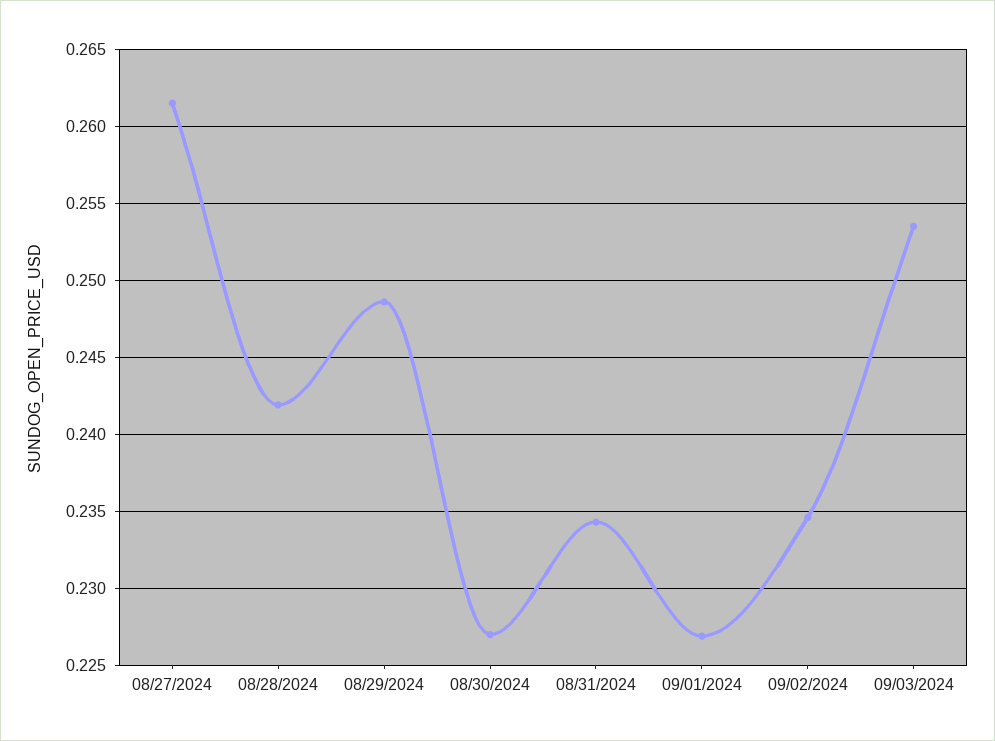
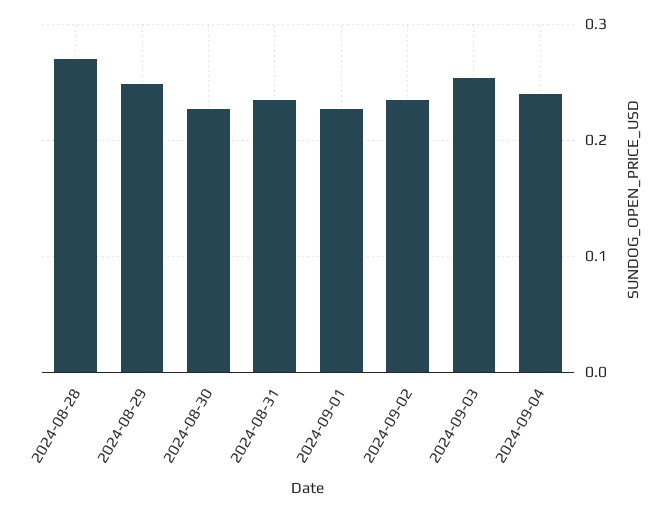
08/27/2024: 0.2615 -> none
08/28/2024: 0.242 -> 0.27
2024-09-04: none -> 0.24

